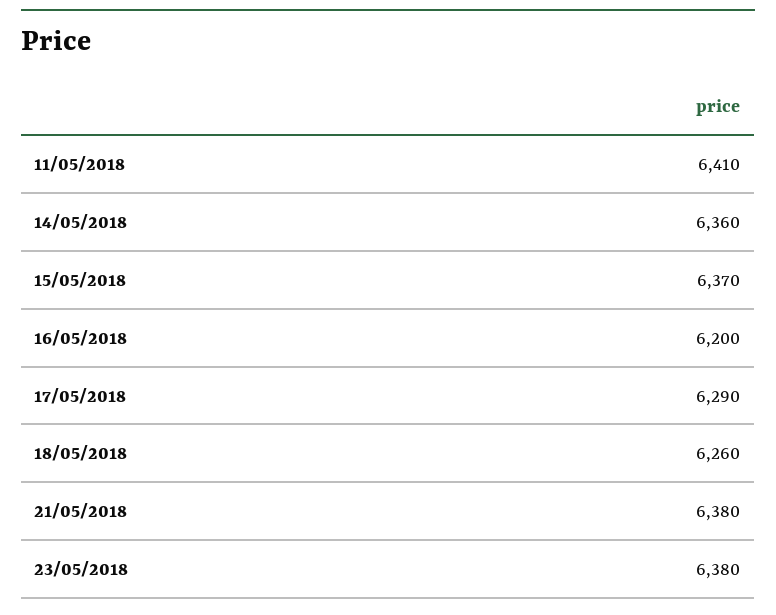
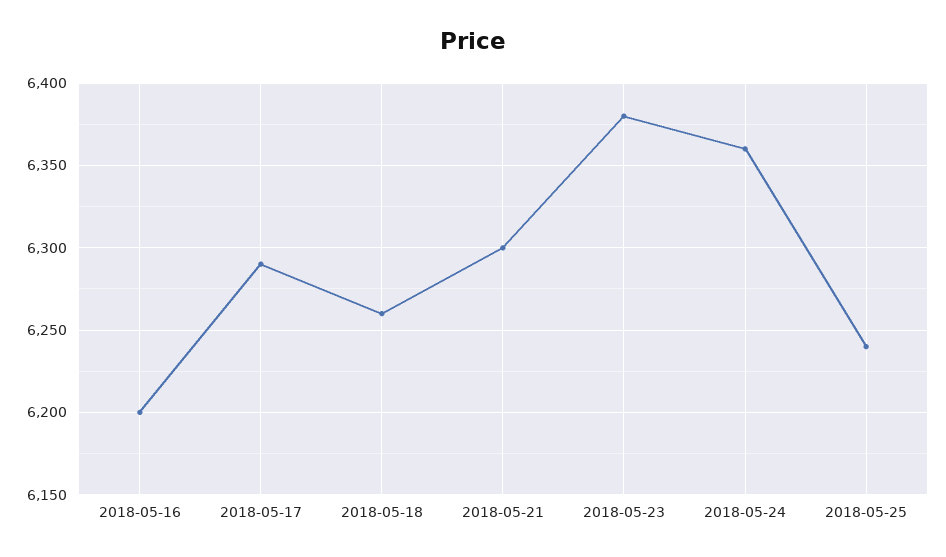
11/05/2018: 6410 -> none
14/05/2018: 6360 -> none
15/05/2018: 6370 -> none
21/05/2018: 6380 -> 6300
2018-05-24: none -> 6360
2018-05-25: none -> 6240

